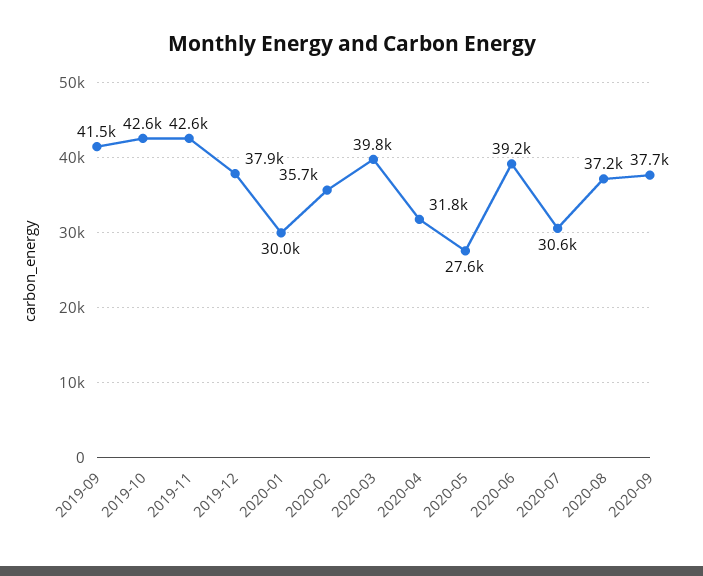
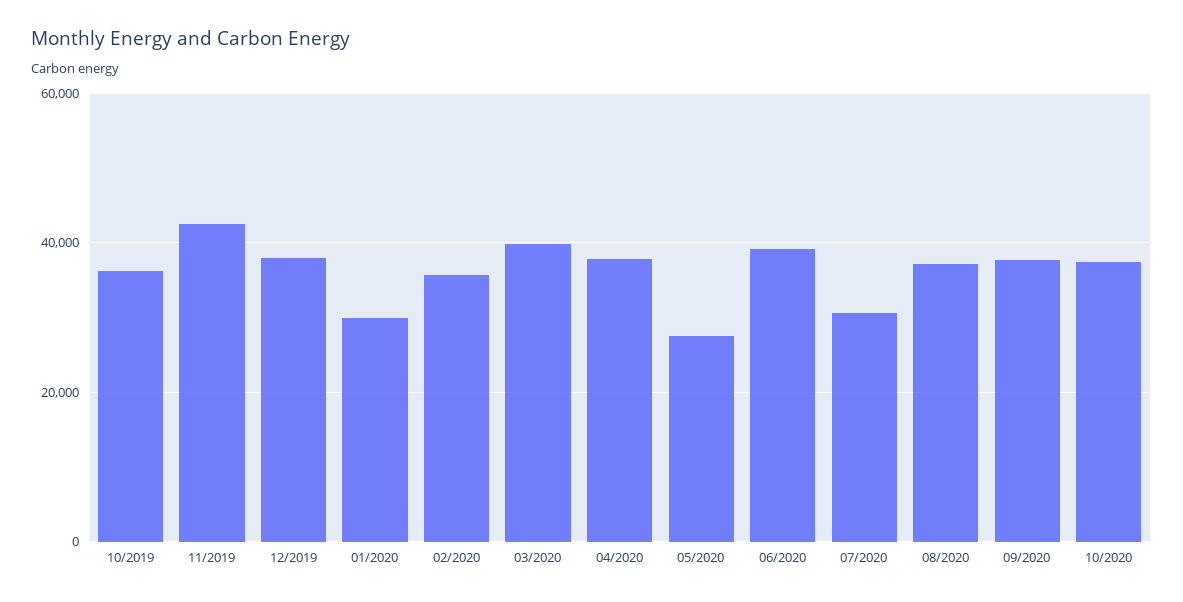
2019-09: 41500 -> none
2019-10: 42600 -> 36000
2020-04: 31800 -> 38000
10/2020: none -> 38000

